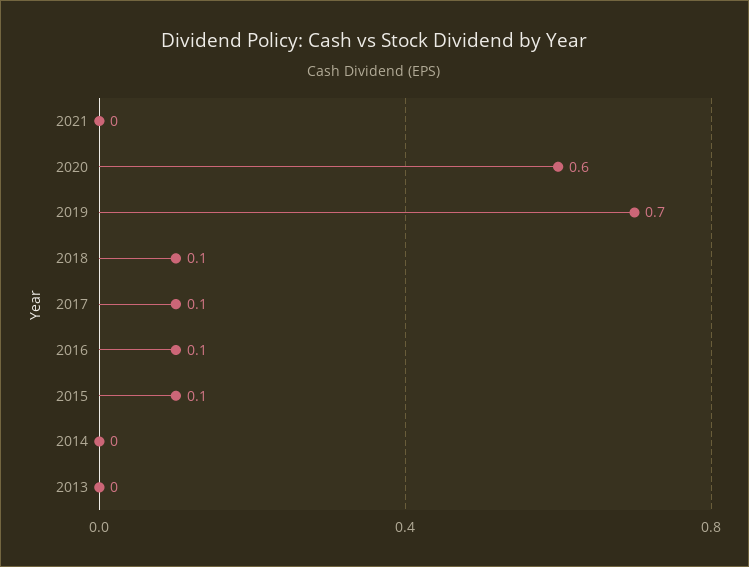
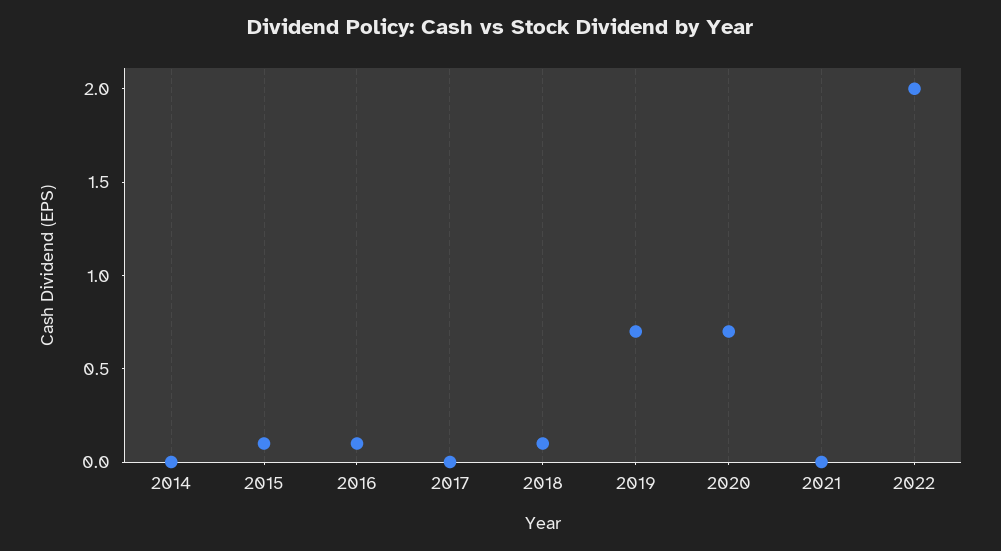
2020: 0.6 -> 0.7
2017: 0.1 -> 0
2013: 0 -> none
2022: none -> 2

